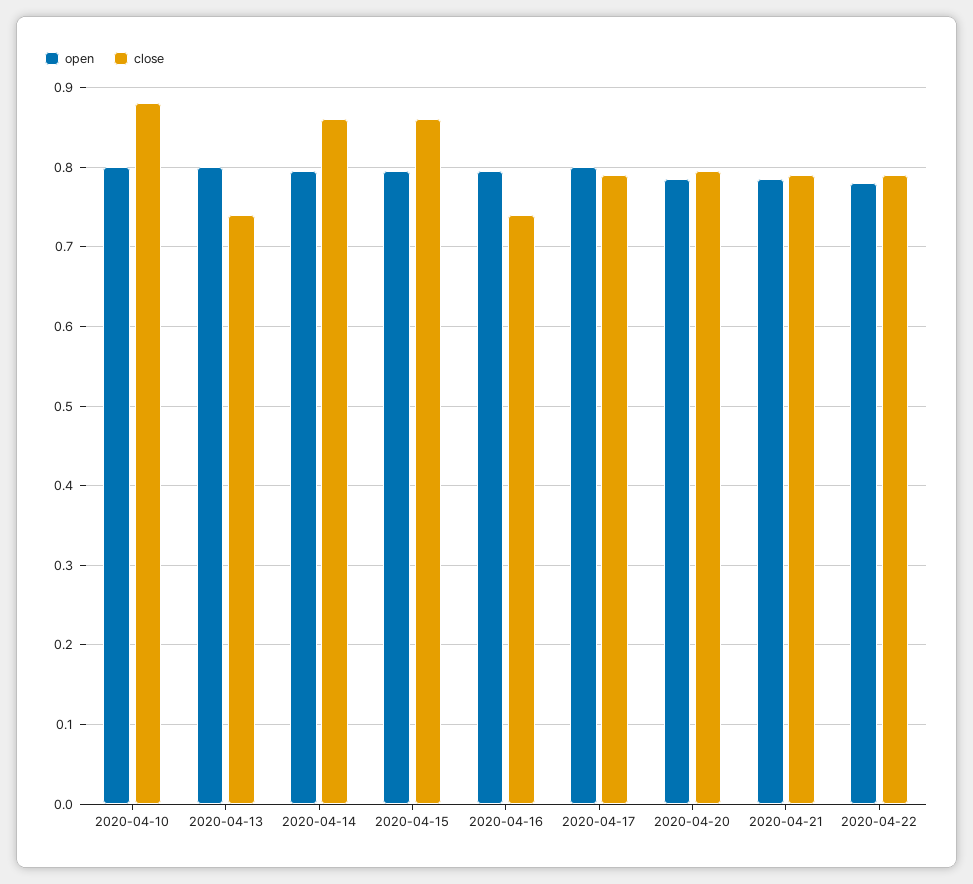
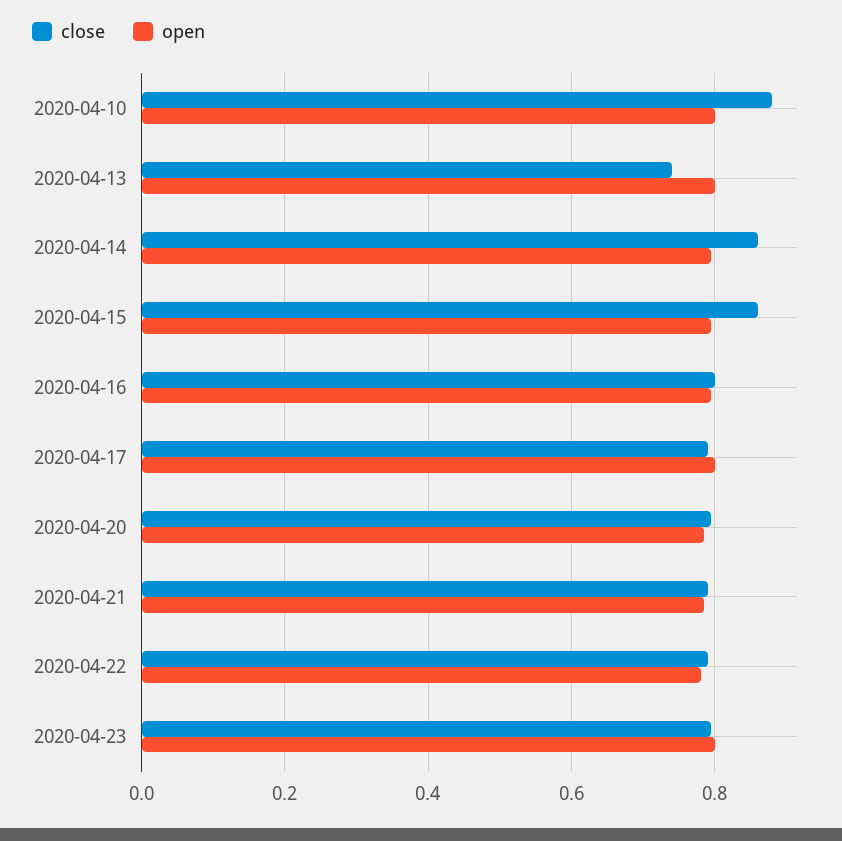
close, 2020-04-16: 0.74 -> 0.8
close, 2020-04-23: none -> 0.8
open, 2020-04-23: none -> 0.8

